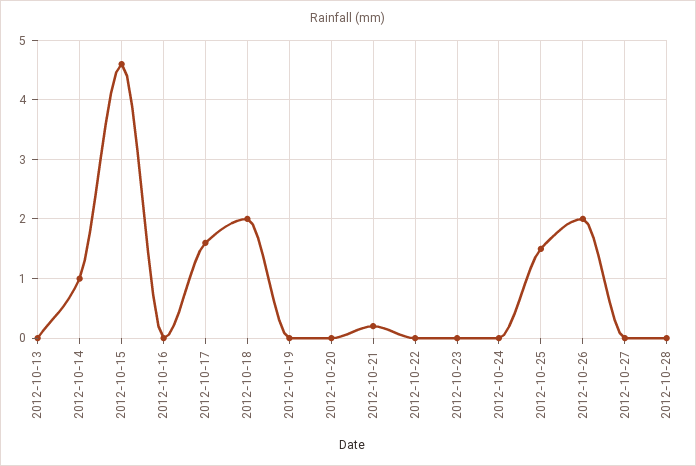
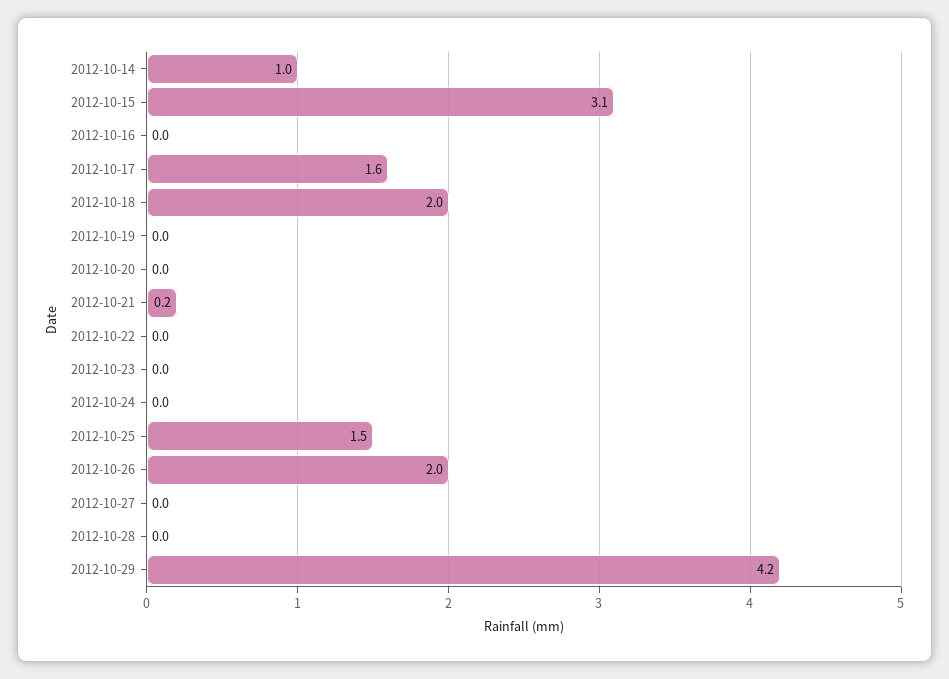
2012-10-13: 0 -> none
2012-10-15: 4.5 -> 3.1
2012-10-29: none -> 4.2

